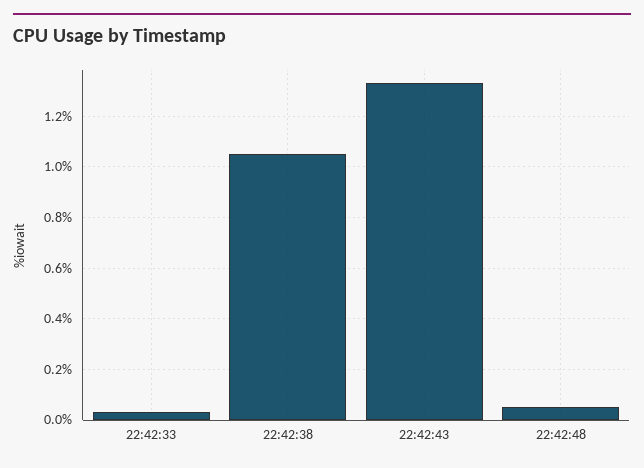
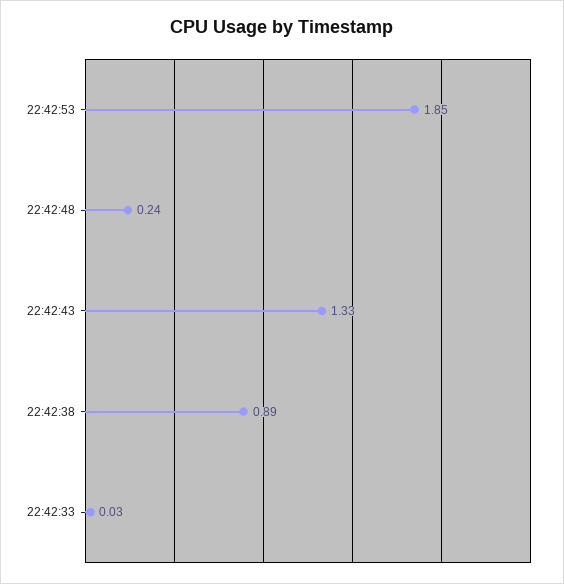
22:42:38: 1.05 -> 0.89
22:42:48: 0.05 -> 0.24
22:42:53: none -> 1.85

